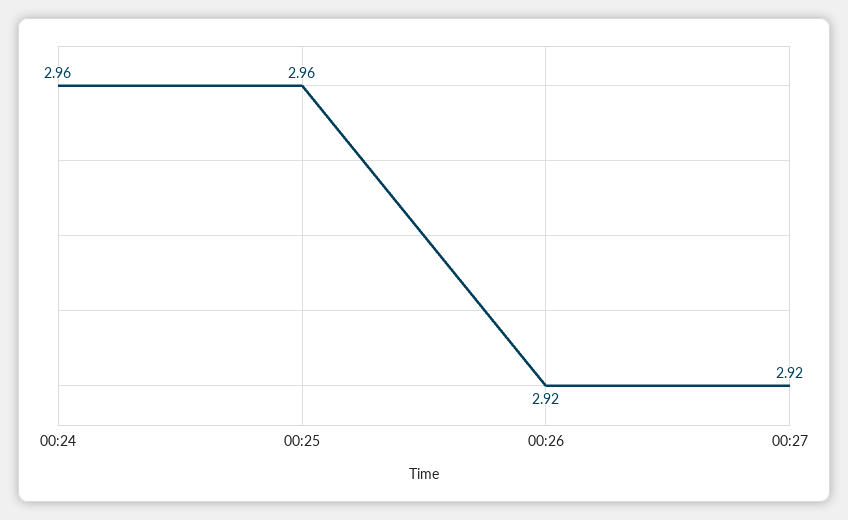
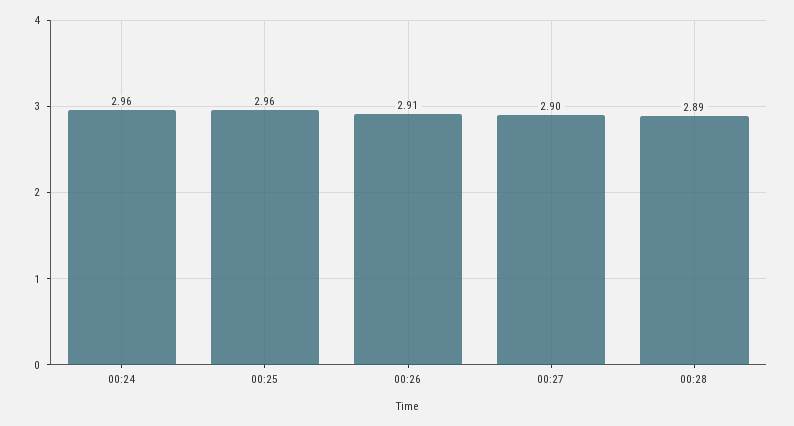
00:26: 2.92 -> 2.91
00:27: 2.92 -> 2.9
00:28: none -> 2.89

